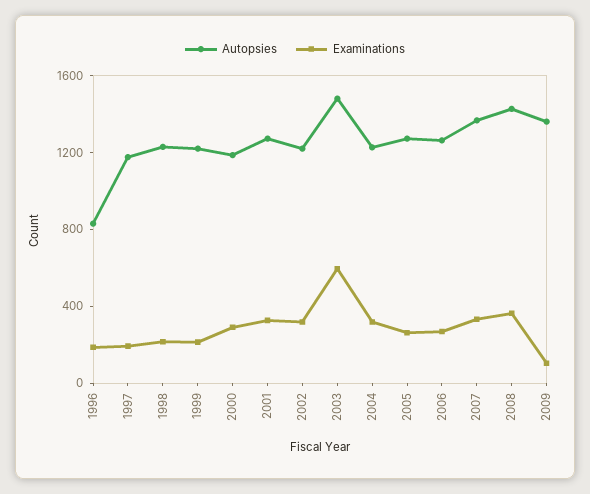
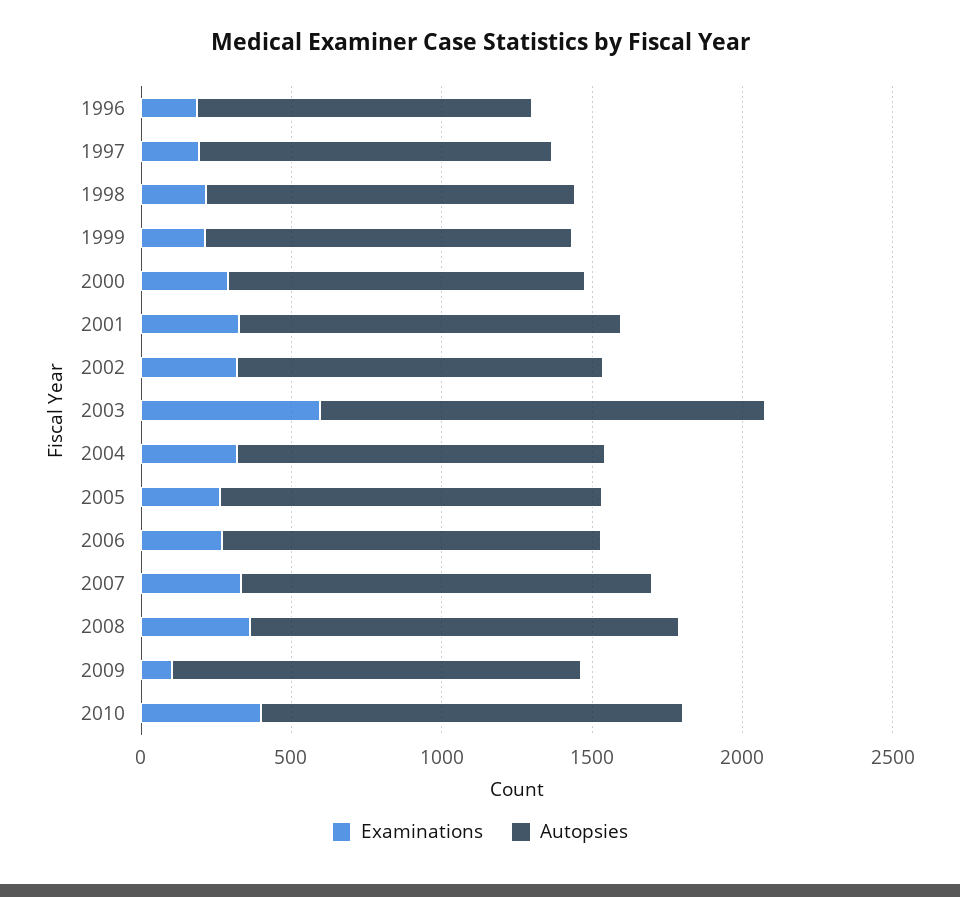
Autopsies, 1996: 800 -> 1100
Examinations, 2010: none -> 400
Autopsies, 2010: none -> 1400

